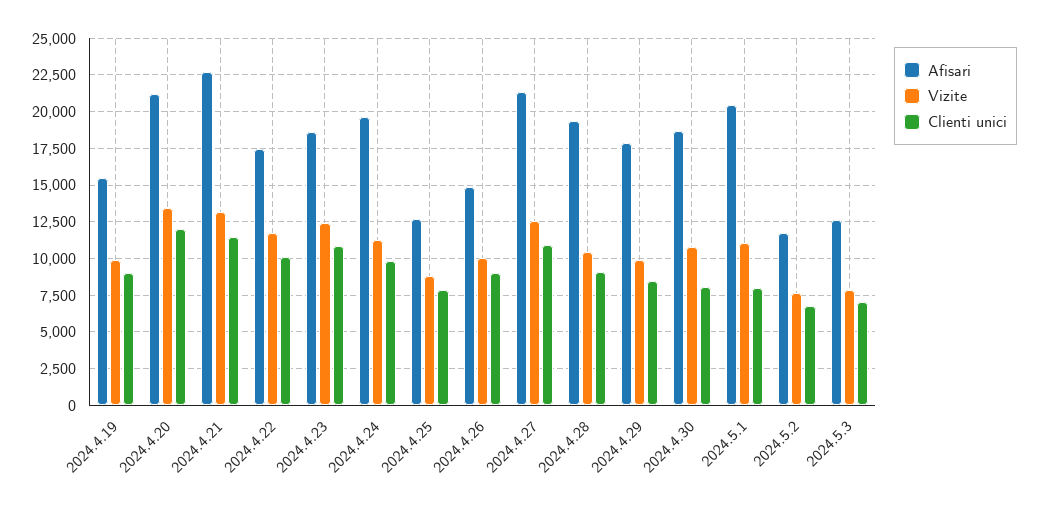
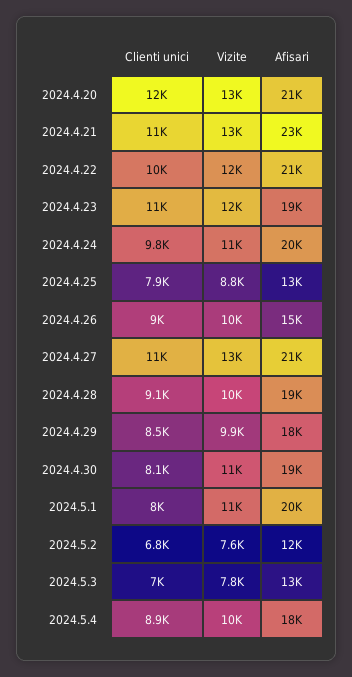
Afisari, 2024.4.19: 15500 -> none
Vizite, 2024.4.19: 10000 -> none
Clienti unici, 2024.4.19: 9000 -> none
Afisari, 2024.4.22: 17500 -> 21000
Clienti unici, 2024.5.4: none -> 8900
Vizite, 2024.5.4: none -> 10000
Afisari, 2024.5.4: none -> 18000

